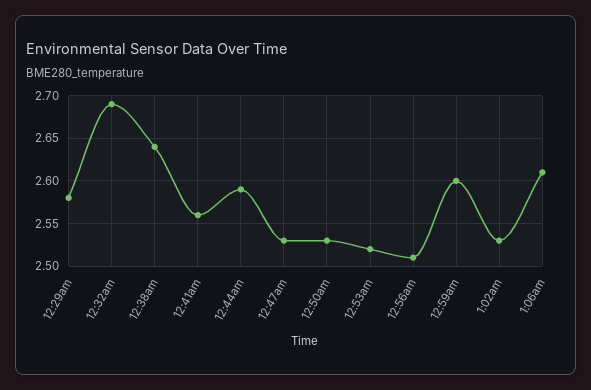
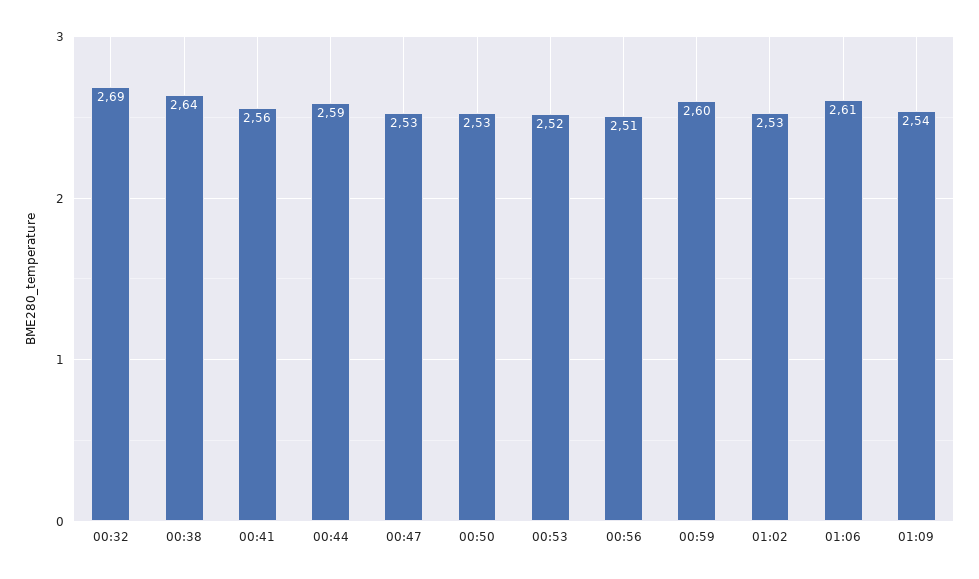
12:29am: 2.58 -> none
01:09: none -> 2.54

